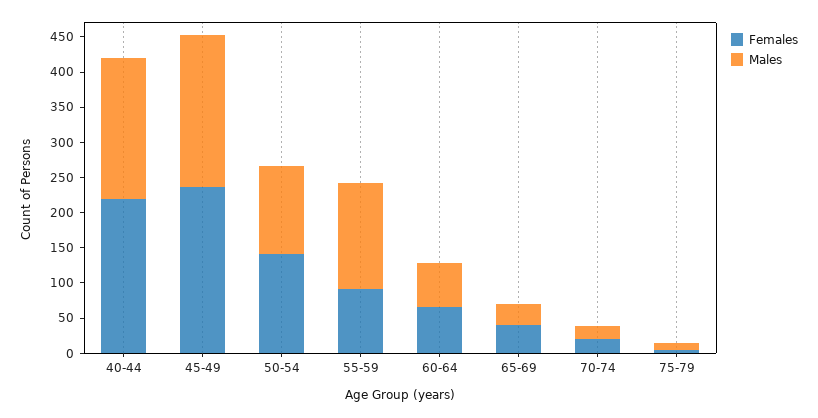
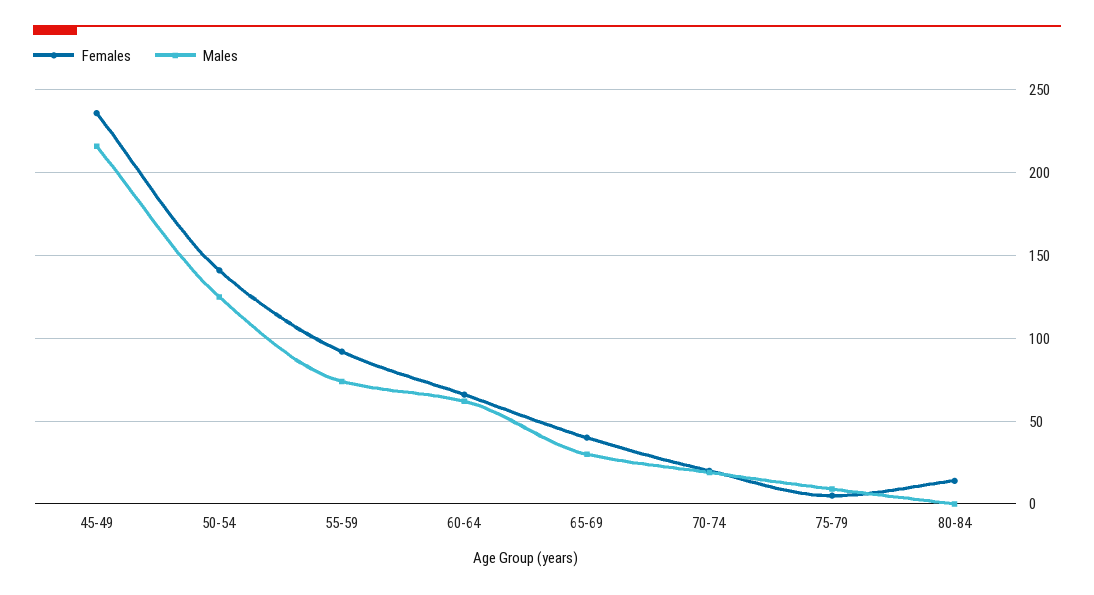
Females, 40-44: 225 -> none
Males, 40-44: 200 -> none
Males, 55-59: 150 -> 75
Females, 80-84: none -> 15
Males, 80-84: none -> 0

